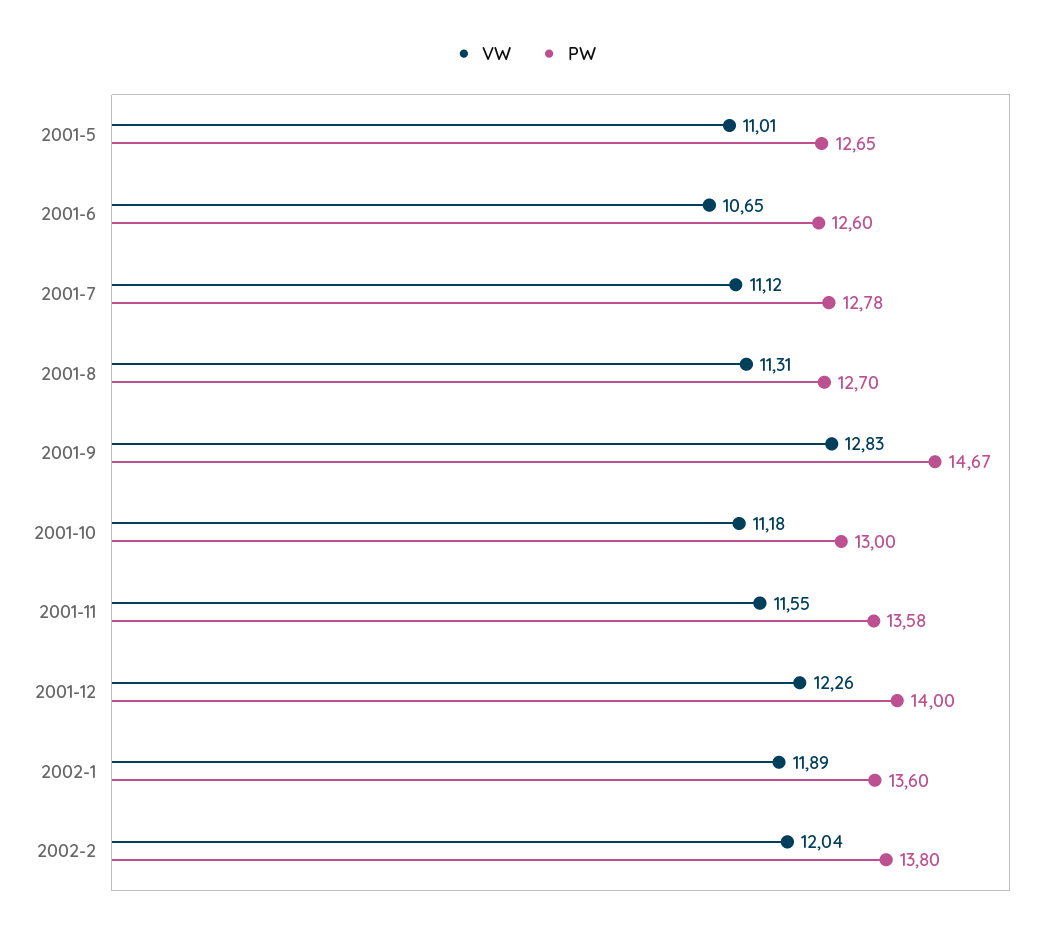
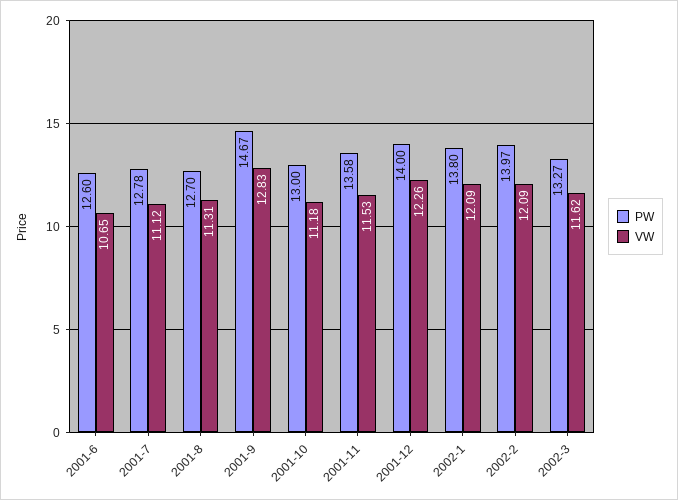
VW, 2001-5: 11.01 -> none
PW, 2001-5: 12.65 -> none
VW, 2001-11: 11.55 -> 11.53
VW, 2002-1: 11.89 -> 12.09
PW, 2002-1: 13.6 -> 13.8
VW, 2002-2: 12.04 -> 12.09
PW, 2002-2: 13.8 -> 13.97
PW, 2002-3: none -> 13.27
VW, 2002-3: none -> 11.62

